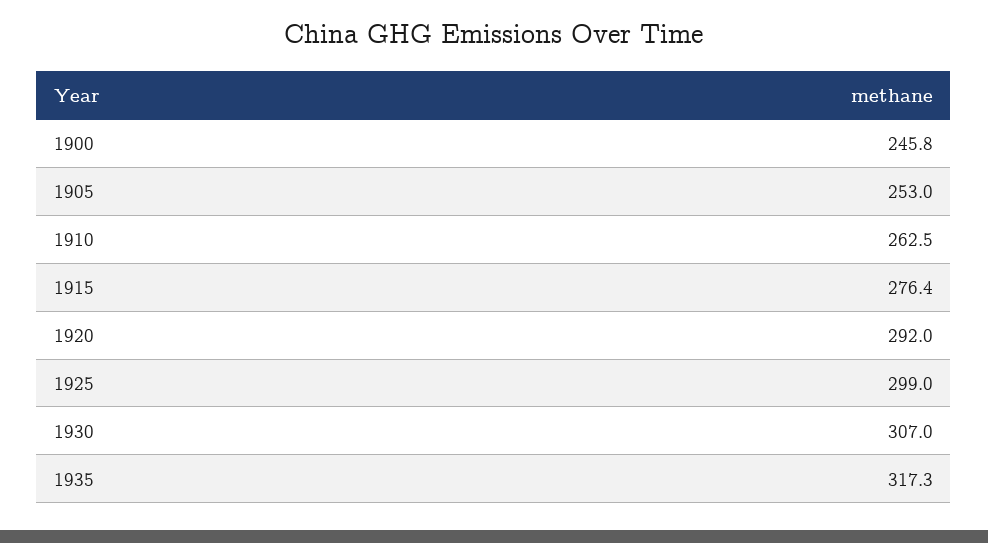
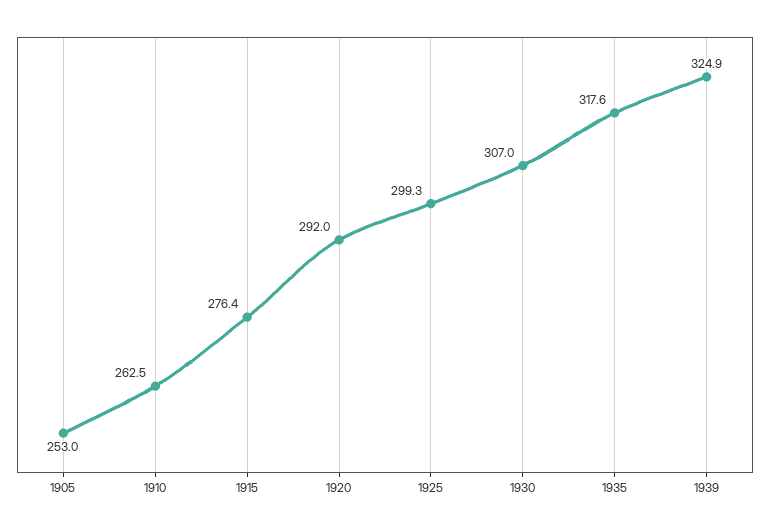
1900: 245.8 -> none
1925: 299 -> 299.3
1935: 317.3 -> 317.6
1939: none -> 324.9

